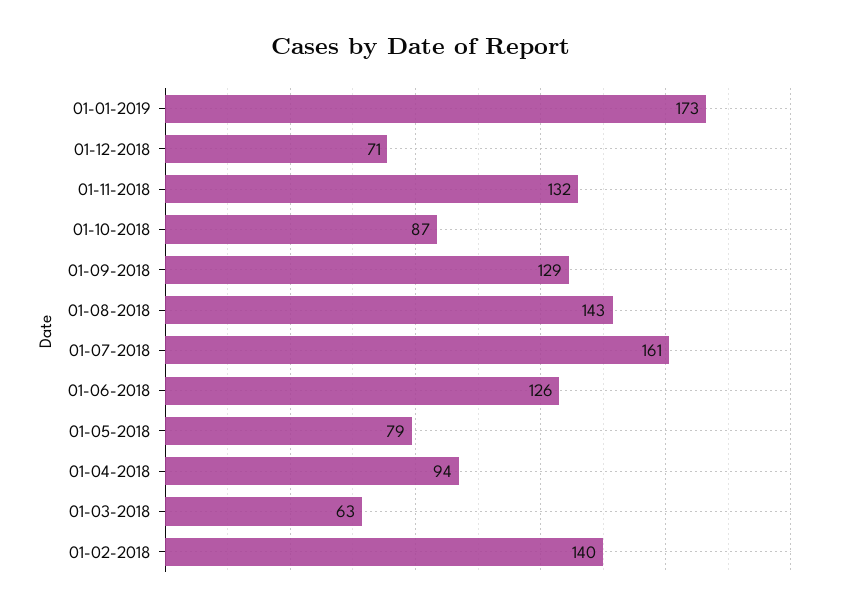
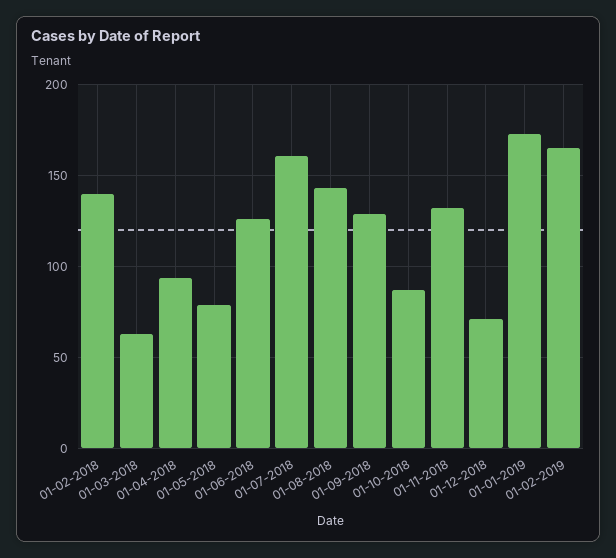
01-02-2019: none -> 165

